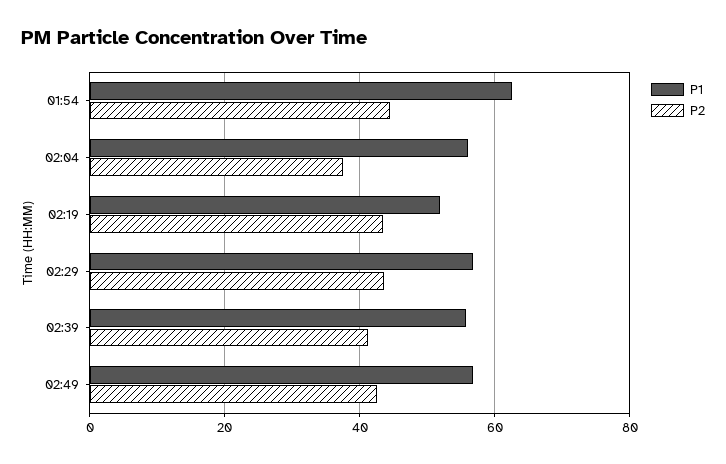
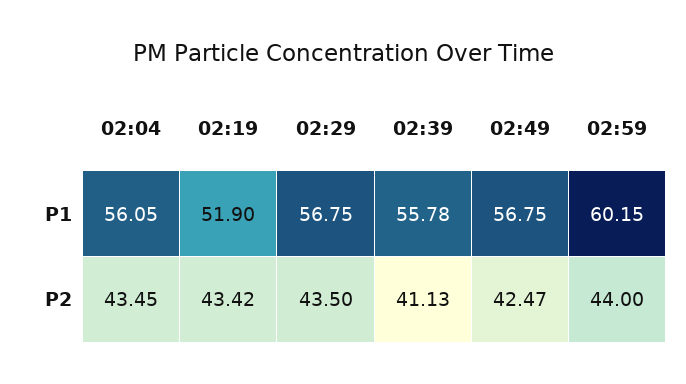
P1, 01:54: 62 -> none
P2, 01:54: 44 -> none
P2, 02:04: 38 -> 43.45
P1, 02:59: none -> 60.15
P2, 02:59: none -> 44

